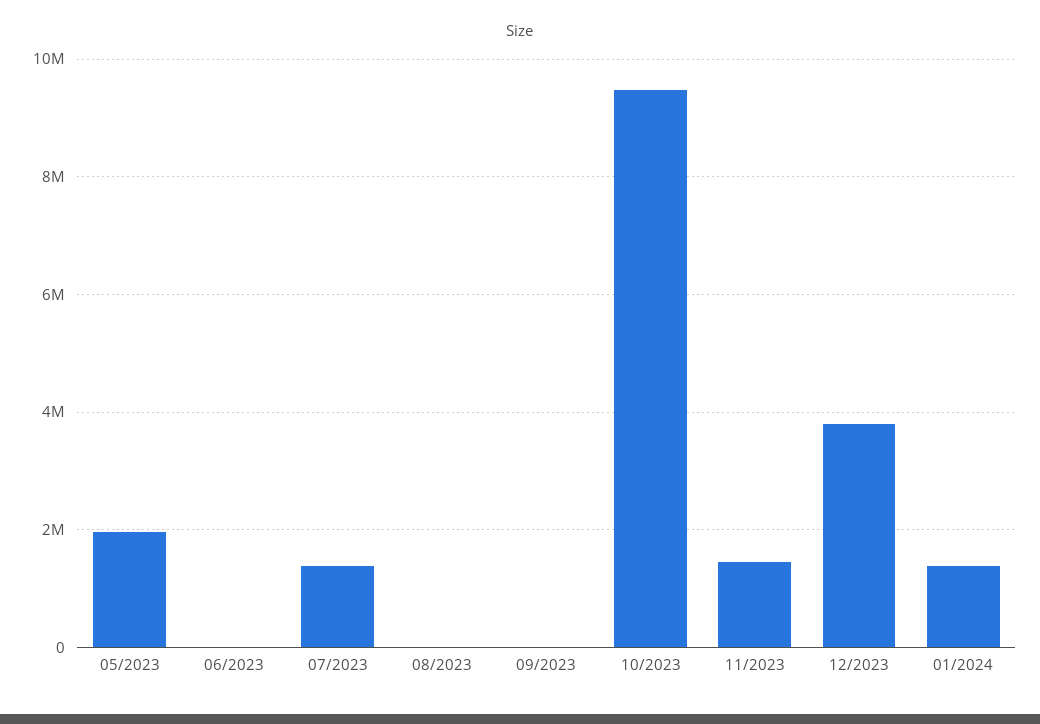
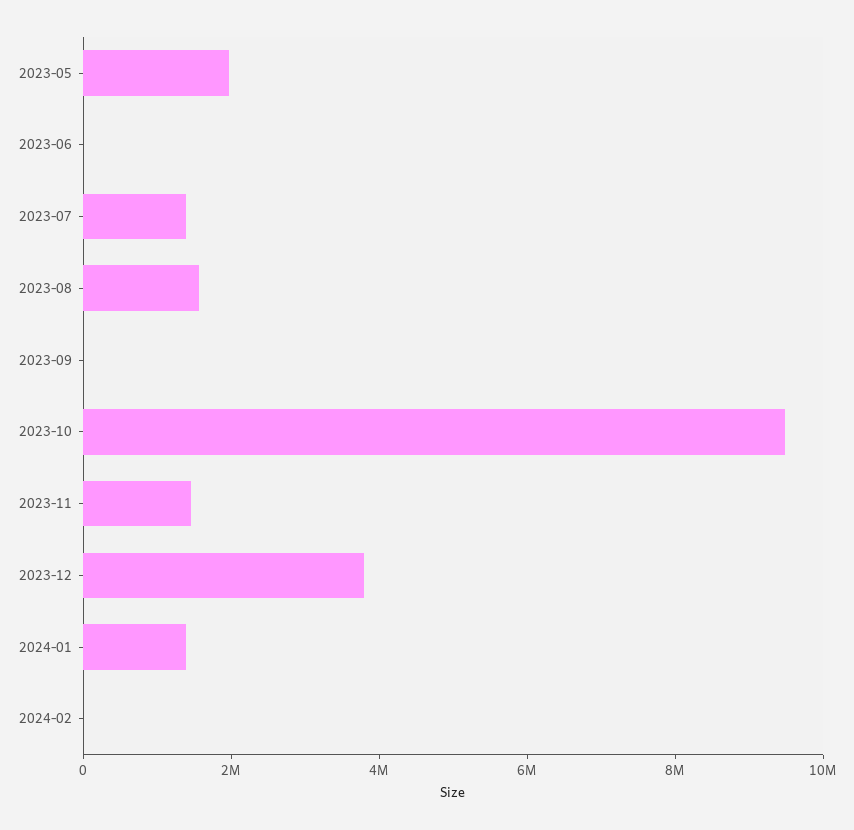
08/2023: 0 -> 1500000
2024-02: none -> 0

